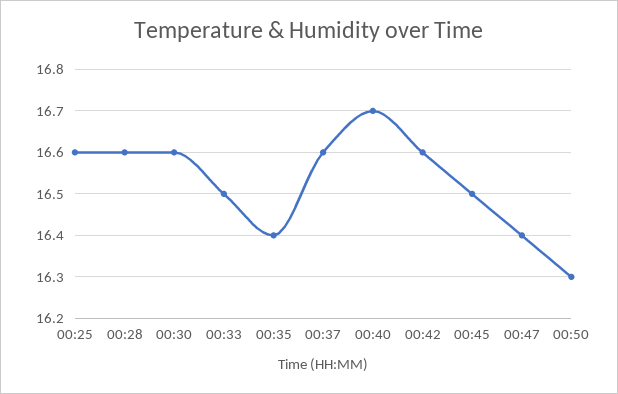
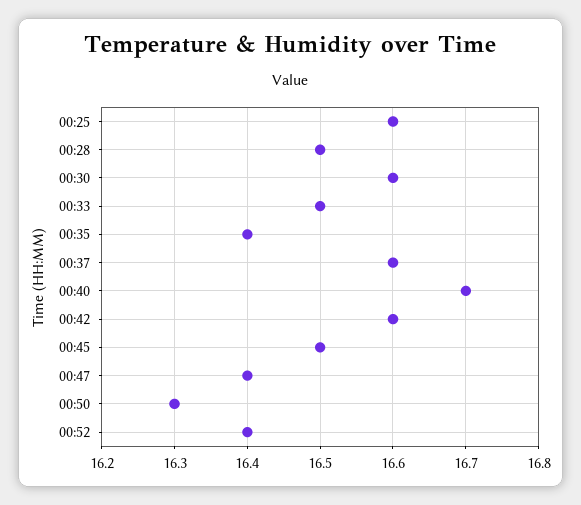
00:28: 16.6 -> 16.5
00:52: none -> 16.4

